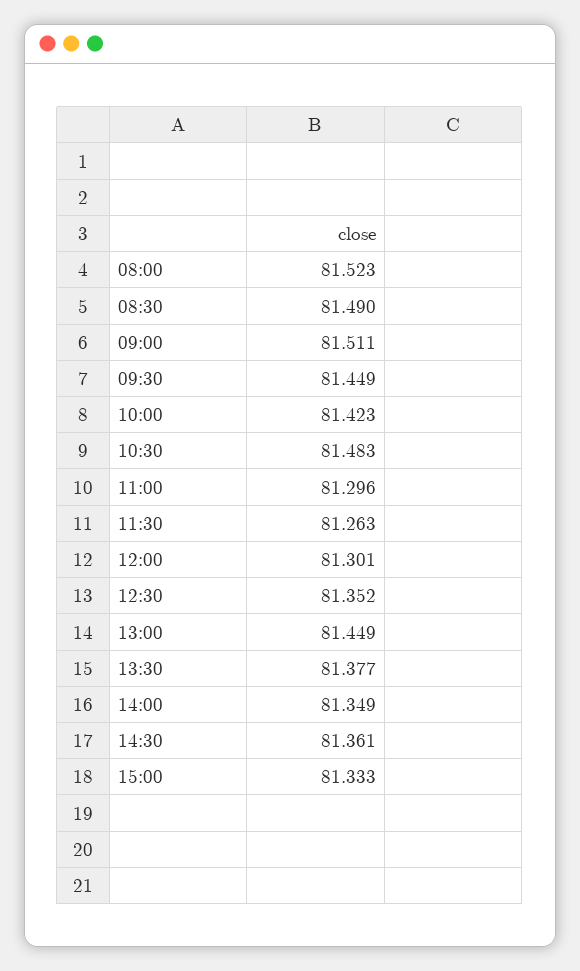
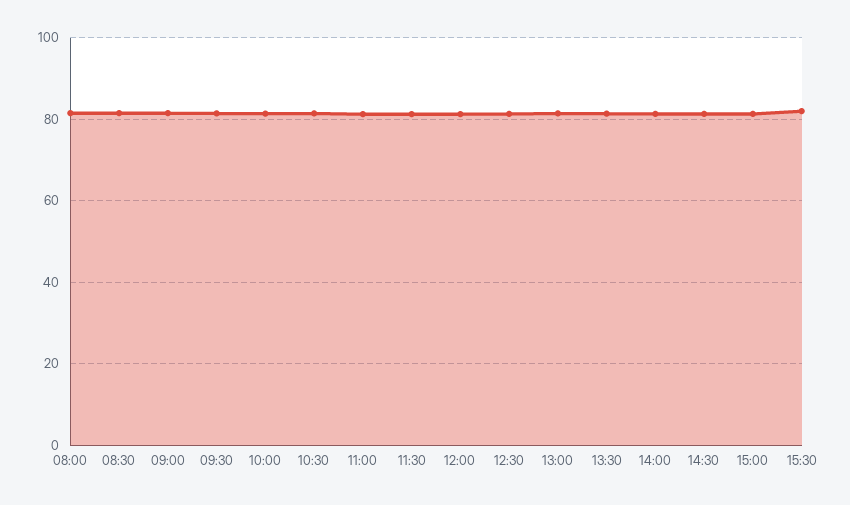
15:30: none -> 82

